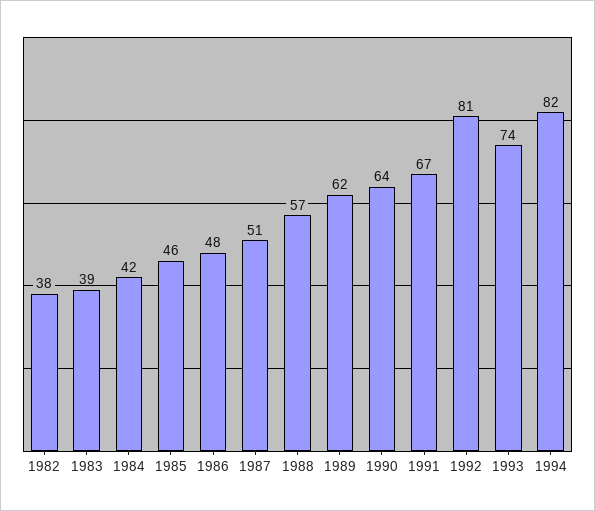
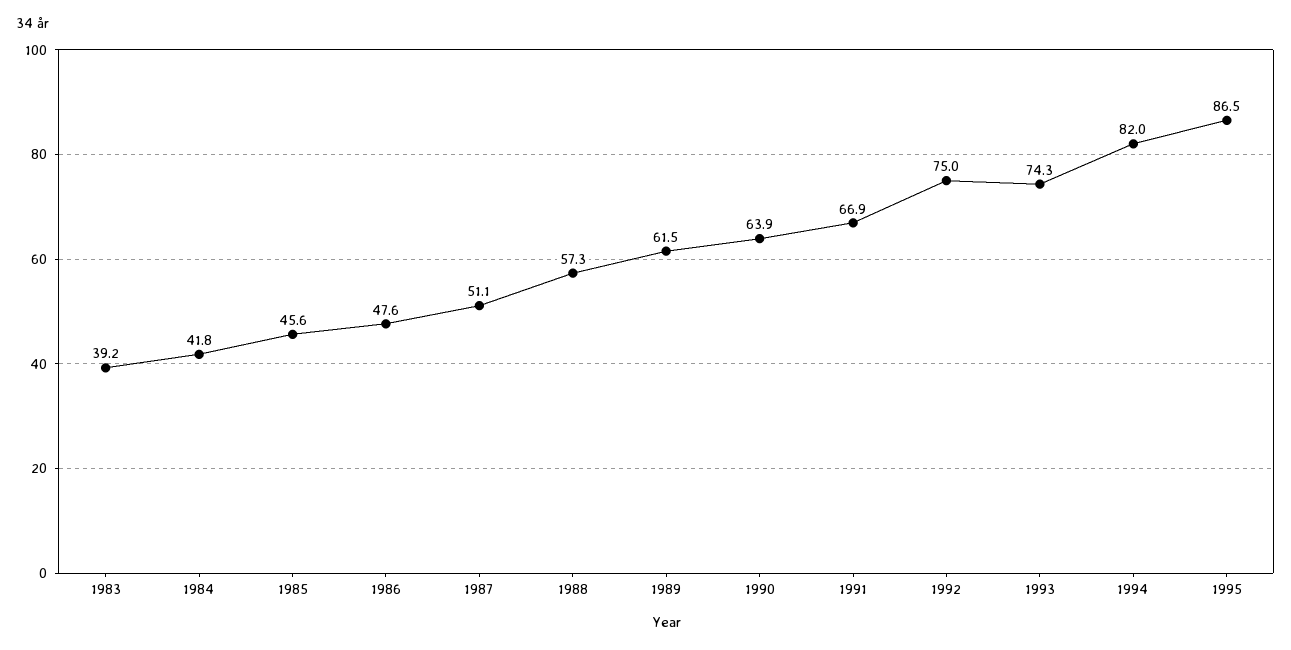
1982: 38 -> none
1992: 81 -> 75
1995: none -> 86.5

